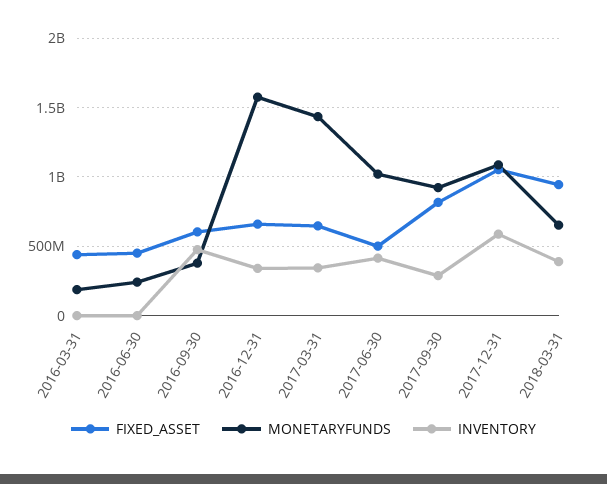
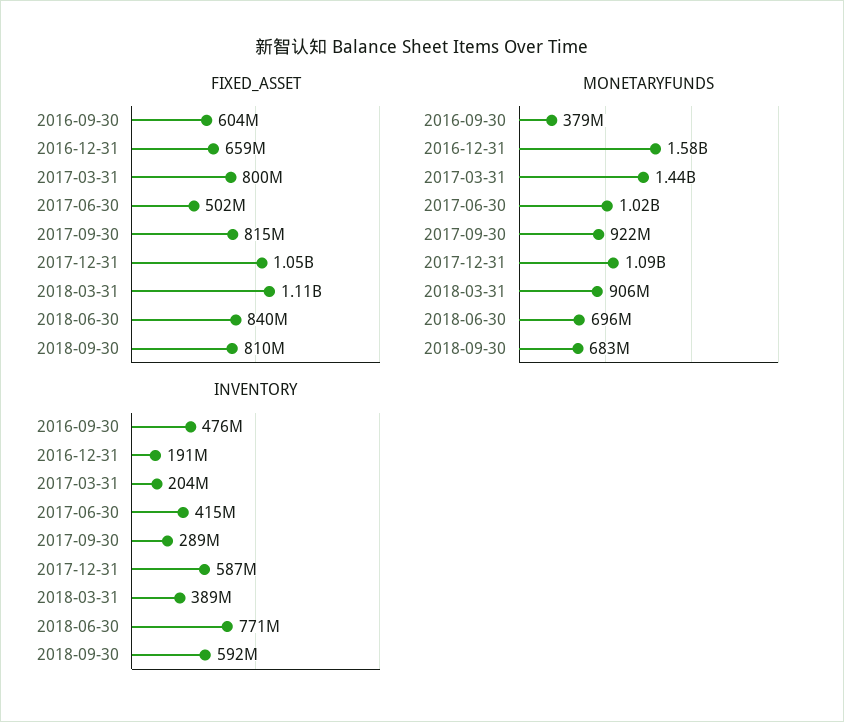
FIXED_ASSET, 2016-03-31: 450000000 -> none
MONETARYFUNDS, 2016-03-31: 200000000 -> none
INVENTORY, 2016-03-31: 0 -> none
FIXED_ASSET, 2016-06-30: 450000000 -> none
MONETARYFUNDS, 2016-06-30: 250000000 -> none
INVENTORY, 2016-06-30: 0 -> none
INVENTORY, 2016-12-31: 350000000 -> 191000000
FIXED_ASSET, 2017-03-31: 650000000 -> 800000000
INVENTORY, 2017-03-31: 350000000 -> 204000000
FIXED_ASSET, 2018-03-31: 950000000 -> 1110000000
MONETARYFUNDS, 2018-03-31: 650000000 -> 906000000
FIXED_ASSET, 2018-06-30: none -> 840000000
FIXED_ASSET, 2018-09-30: none -> 810000000
MONETARYFUNDS, 2018-06-30: none -> 696000000
MONETARYFUNDS, 2018-09-30: none -> 683000000
INVENTORY, 2018-06-30: none -> 771000000
INVENTORY, 2018-09-30: none -> 592000000

